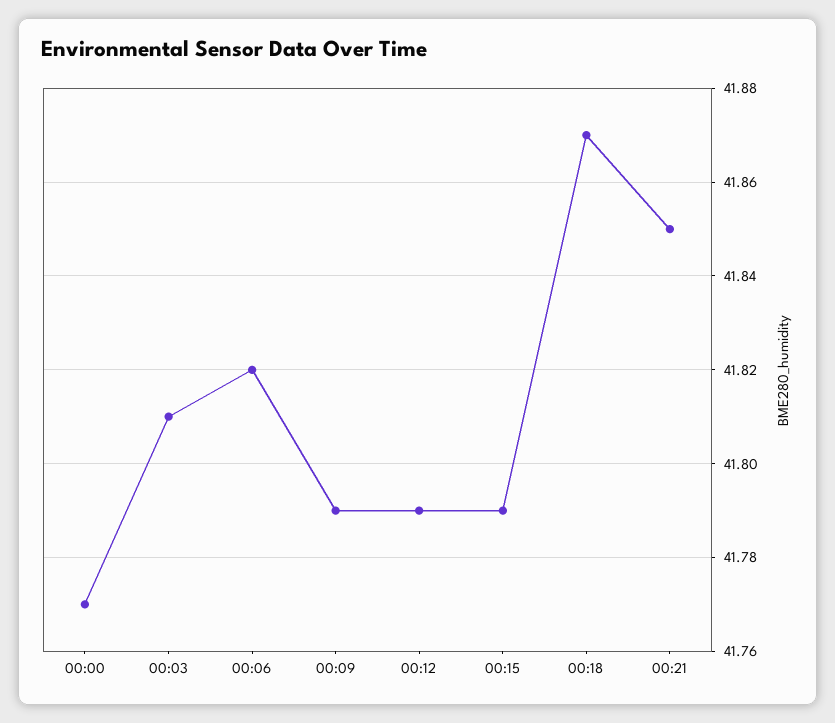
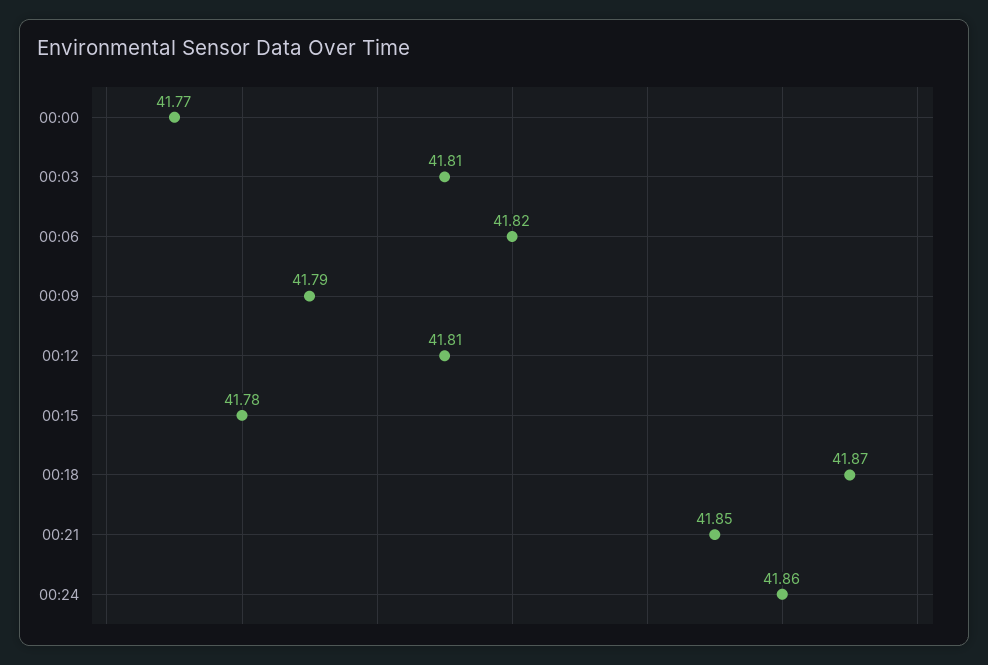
00:12: 41.79 -> 41.81
00:15: 41.79 -> 41.78
00:24: none -> 41.86

